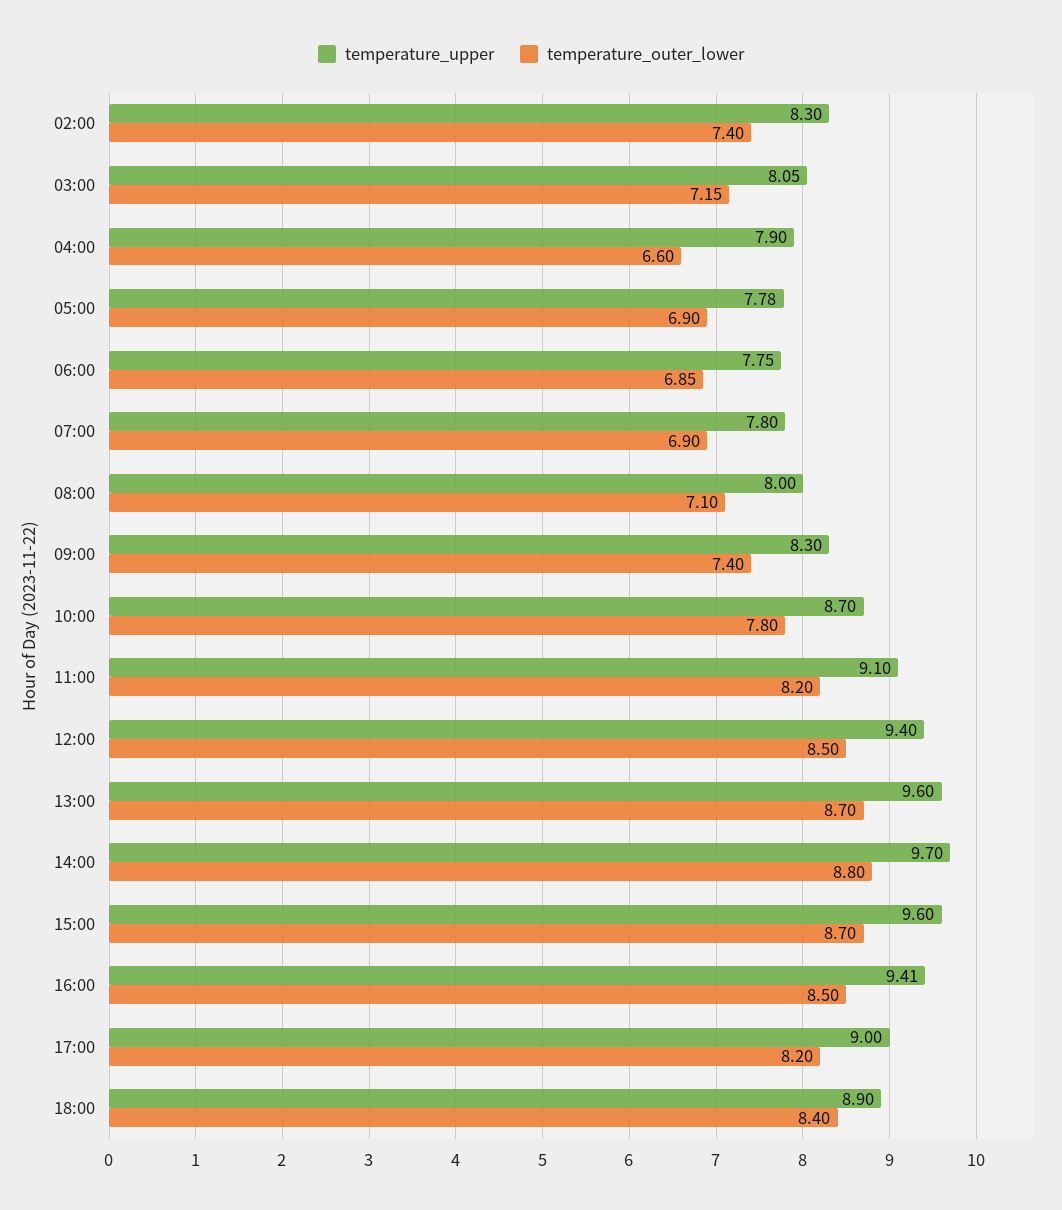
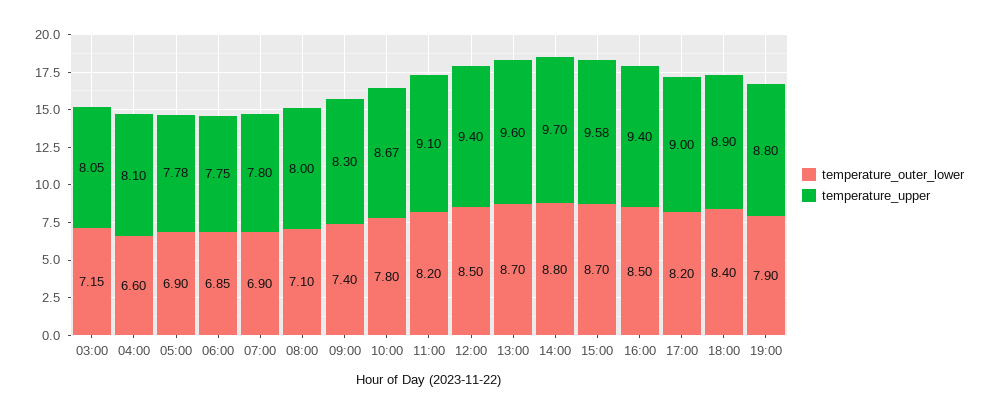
temperature_upper, 02:00: 8.3 -> none
temperature_outer_lower, 02:00: 7.4 -> none
temperature_upper, 04:00: 7.9 -> 8.1
temperature_upper, 10:00: 8.7 -> 8.67
temperature_upper, 15:00: 9.6 -> 9.58
temperature_upper, 16:00: 9.41 -> 9.4
temperature_outer_lower, 19:00: none -> 7.9
temperature_upper, 19:00: none -> 8.8

